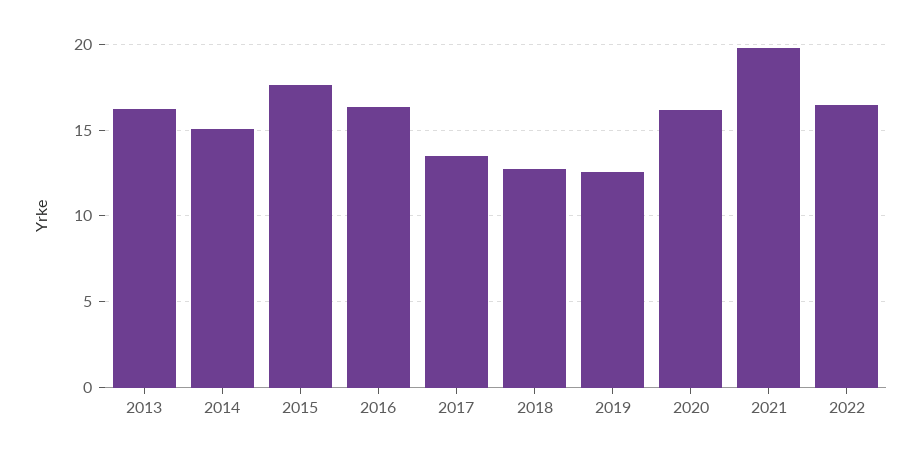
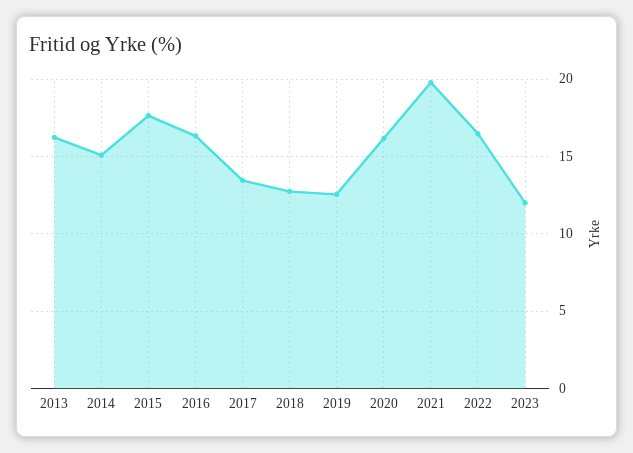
2023: none -> 12

